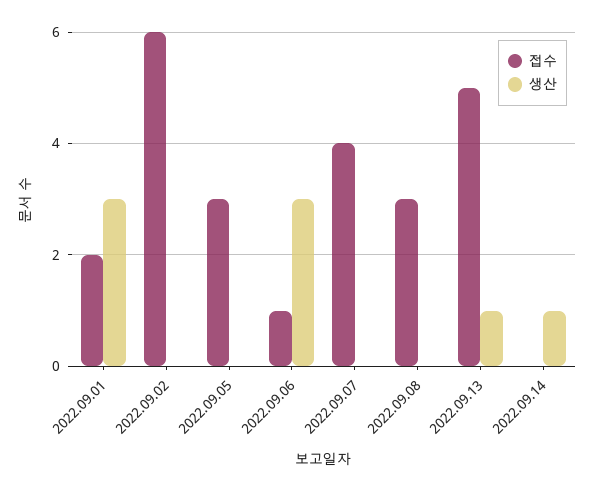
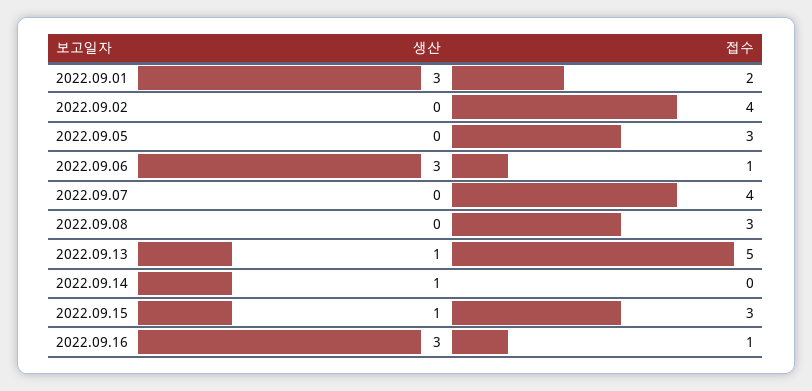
접수, 2022.09.02: 6 -> 4
생산, 2022.09.15: none -> 1
접수, 2022.09.15: none -> 3
생산, 2022.09.16: none -> 3
접수, 2022.09.16: none -> 1

